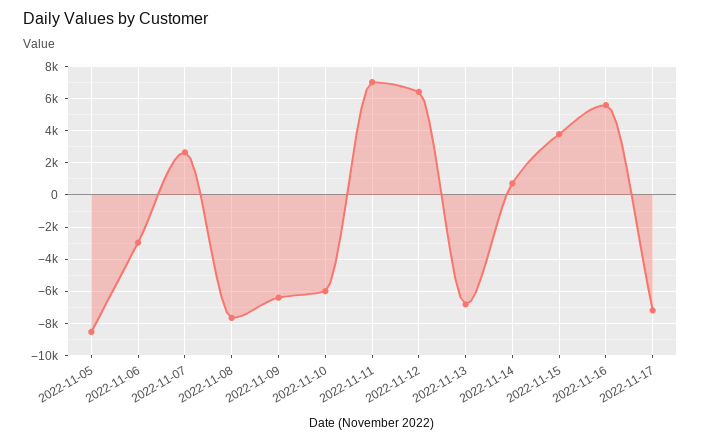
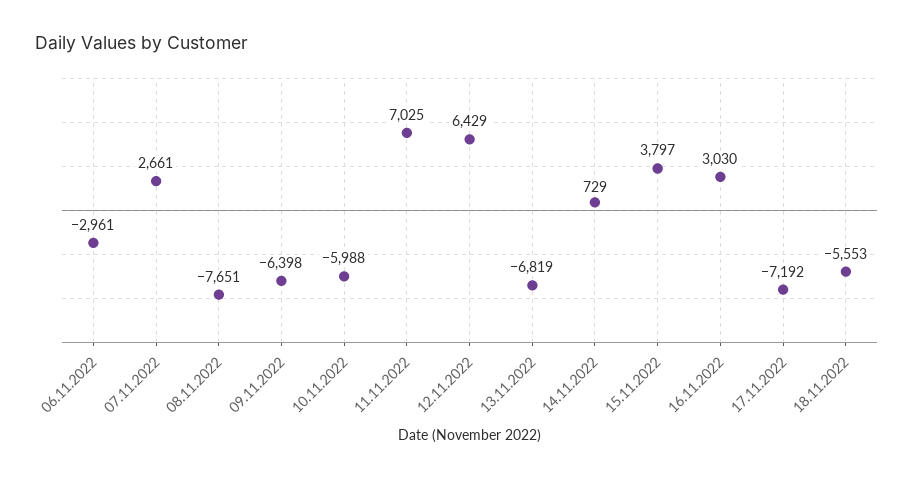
2022-11-05: -8500 -> none
2022-11-16: 5500 -> 3030
18.11.2022: none -> -5553

